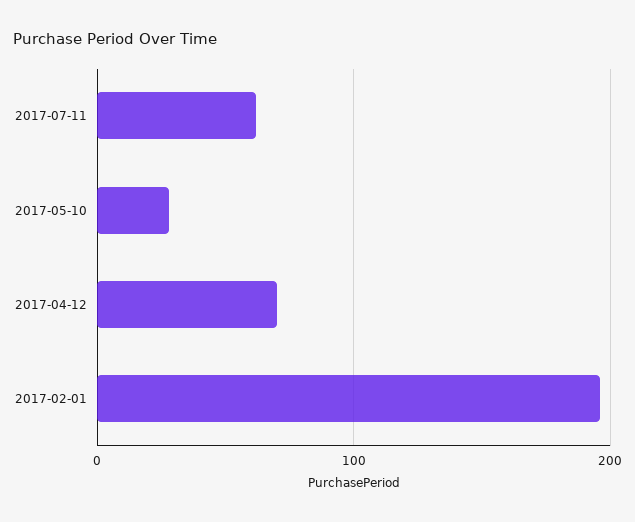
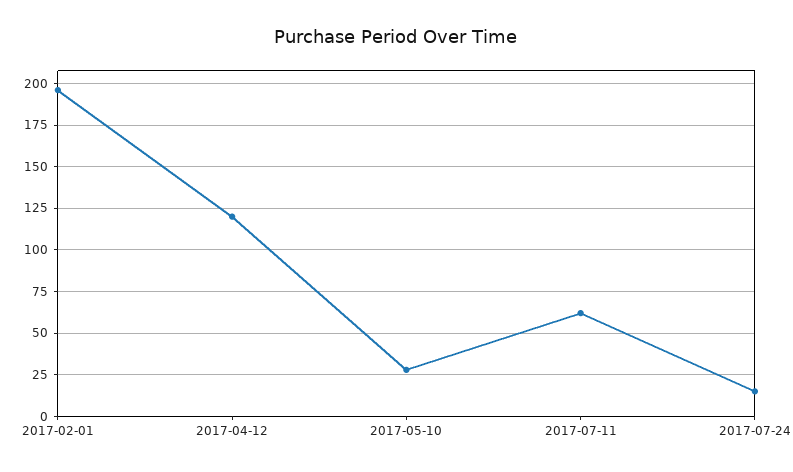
2017-04-12: 70 -> 120
2017-07-24: none -> 15

